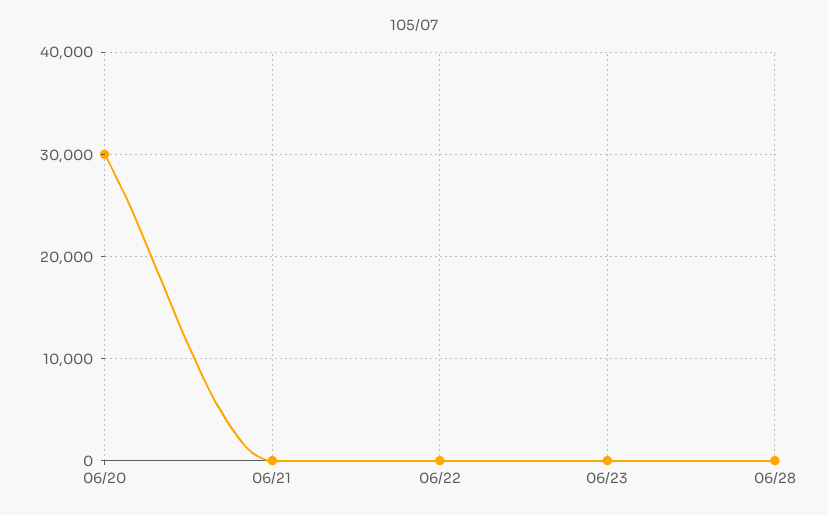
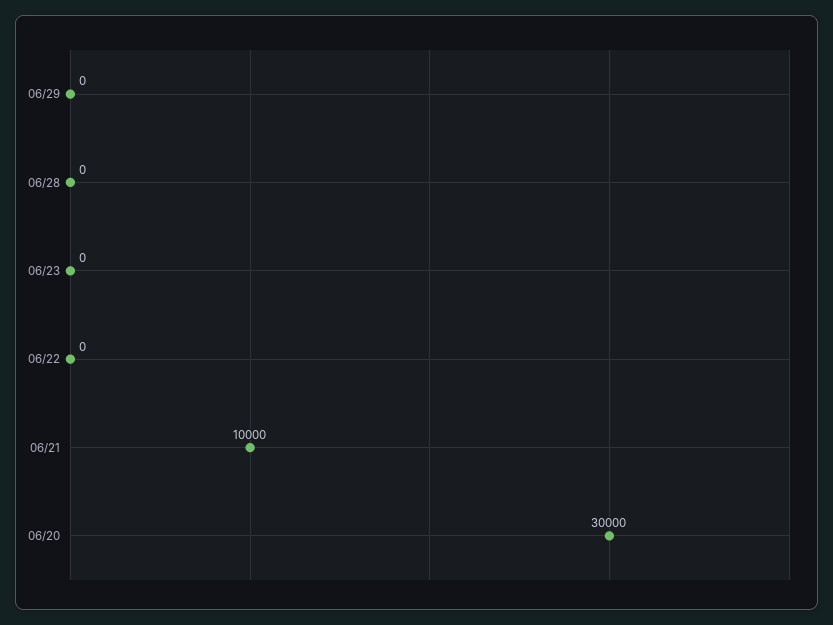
06/21: 0 -> 10000
06/29: none -> 0

